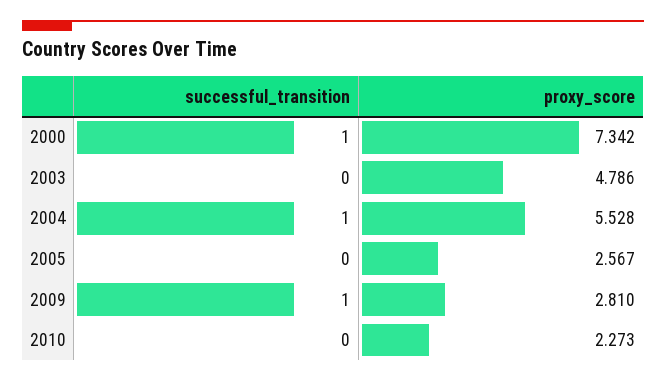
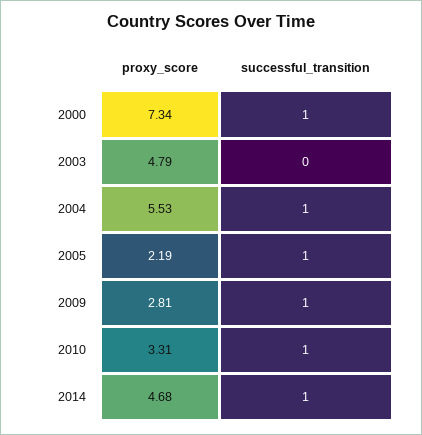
successful_transition, 2005: 0 -> 1
proxy_score, 2005: 2.567 -> 2.19
successful_transition, 2010: 0 -> 1
proxy_score, 2010: 2.273 -> 3.31
proxy_score, 2014: none -> 4.68
successful_transition, 2014: none -> 1

